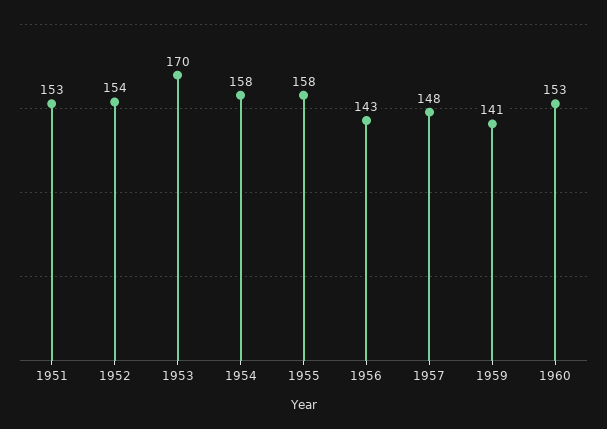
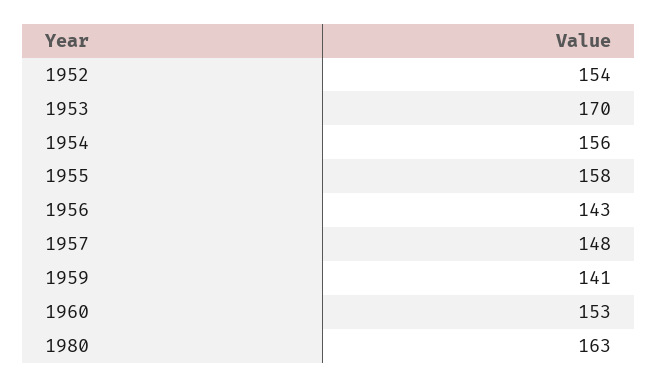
1951: 153 -> none
1954: 158 -> 156
1980: none -> 163

